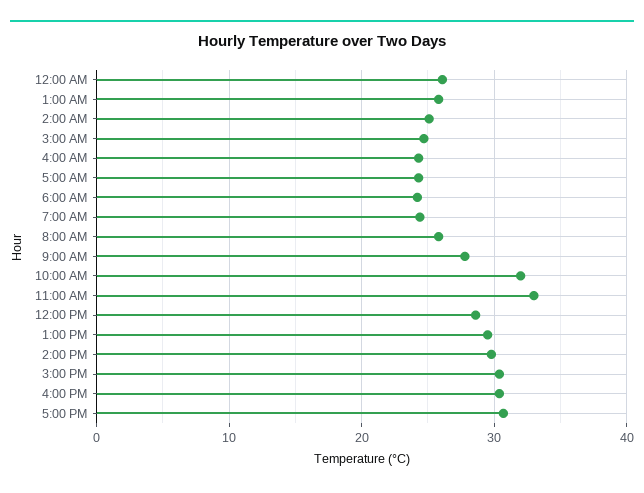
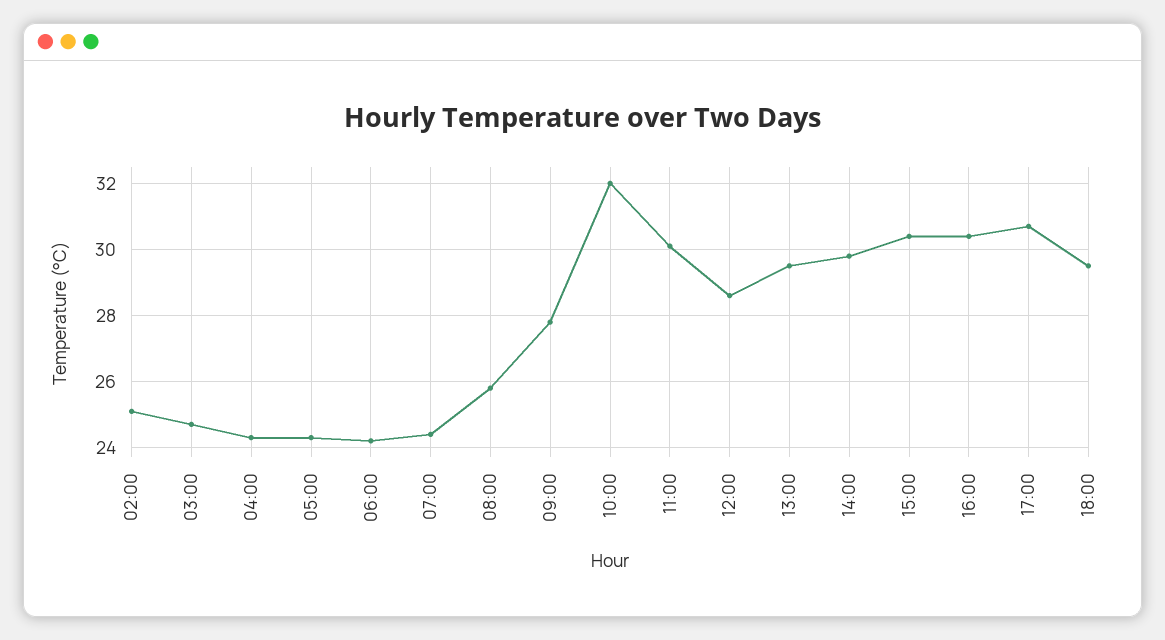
12:00 AM: 26 -> none
1:00 AM: 26 -> none
11:00 AM: 33 -> 30
18:00: none -> 29.5

